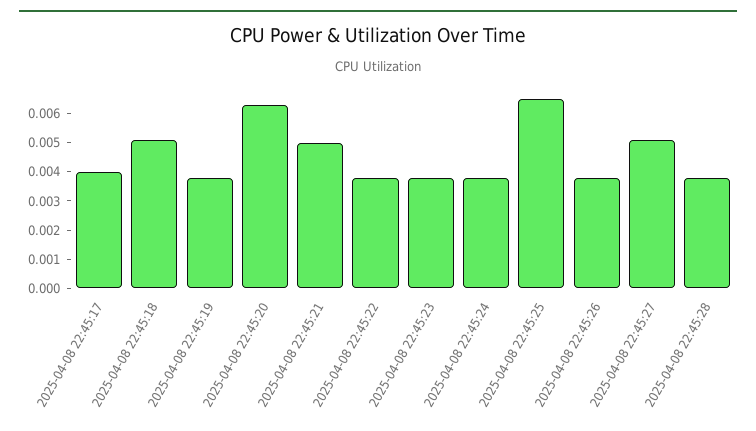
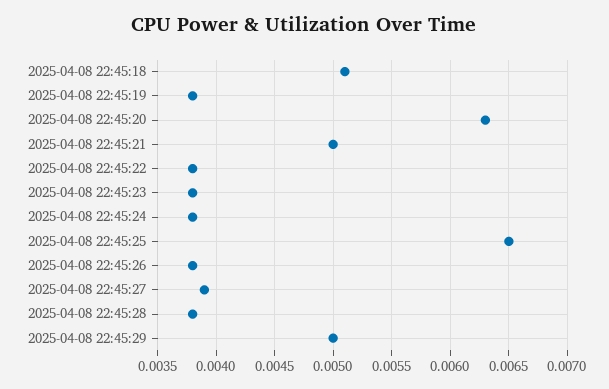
2025-04-08 22:45:17: 0.004 -> none
2025-04-08 22:45:27: 0.005 -> 0.0039
2025-04-08 22:45:29: none -> 0.005

